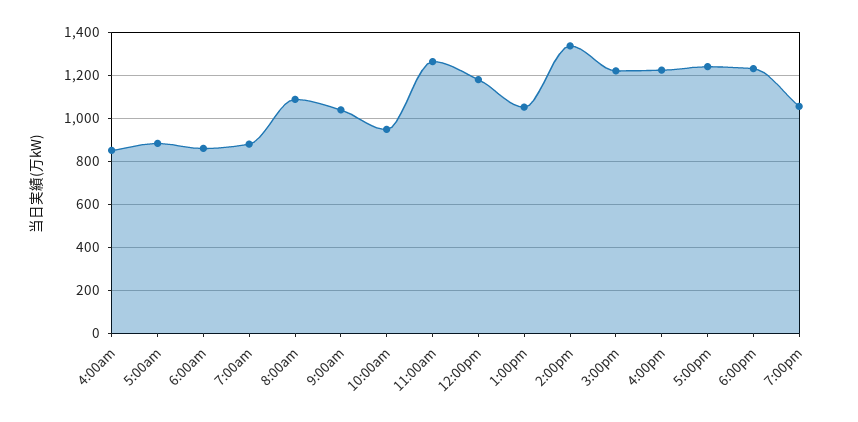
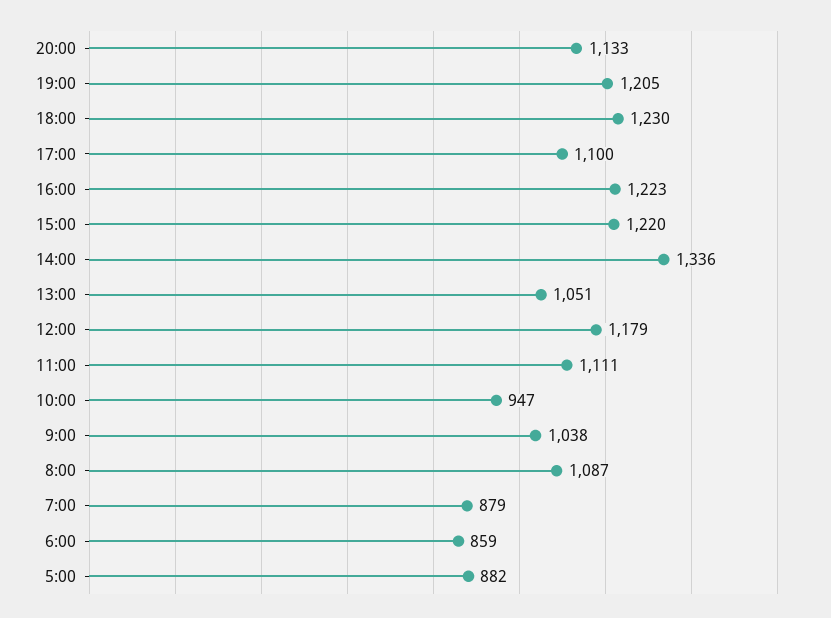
4:00am: 850 -> none
11:00am: 1250 -> 1111
5:00pm: 1250 -> 1100
7:00pm: 1050 -> 1205
20:00: none -> 1133

